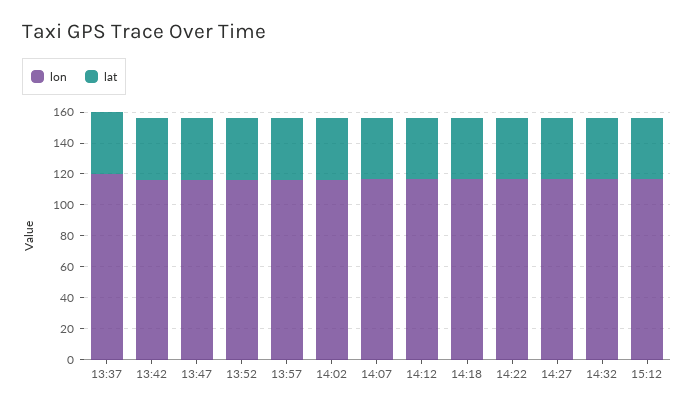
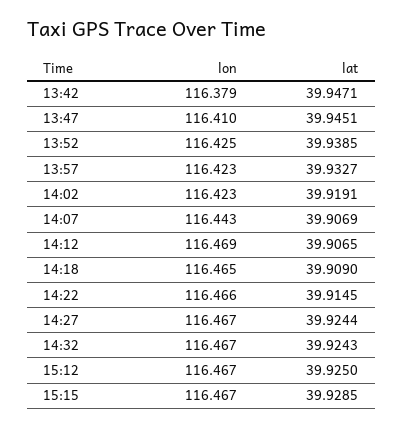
lon, 13:37: 120 -> none
lat, 13:37: 40 -> none
lon, 15:15: none -> 116.467
lat, 15:15: none -> 39.9285

